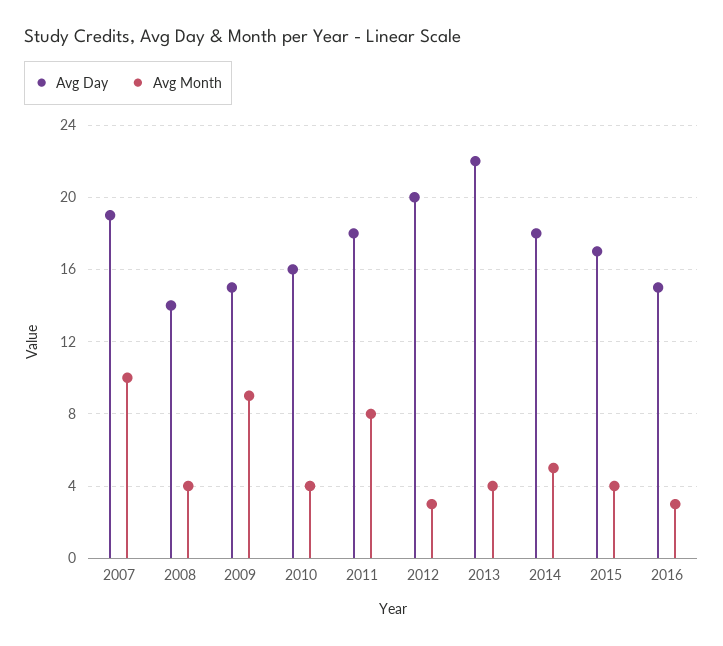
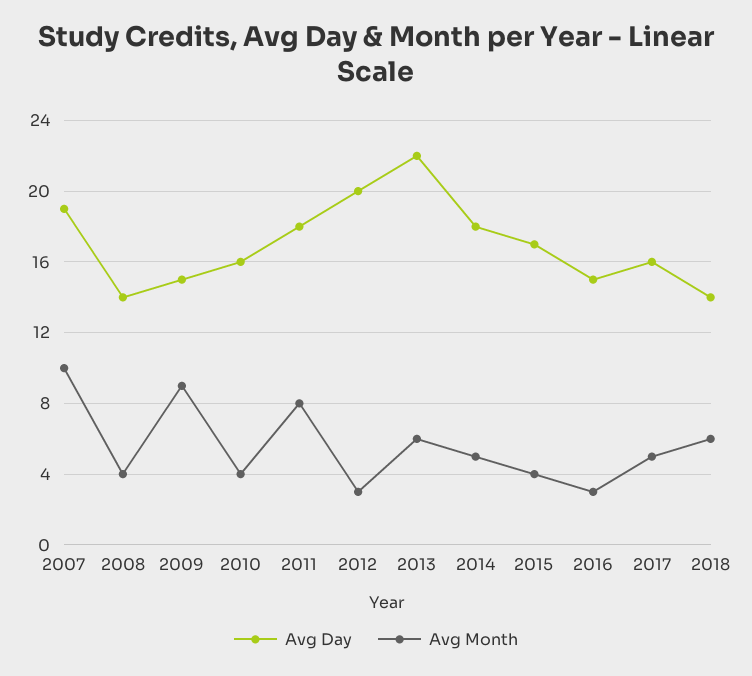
Avg Month, 2013: 4 -> 6
Avg Day, 2017: none -> 16
Avg Month, 2017: none -> 5
Avg Day, 2018: none -> 14
Avg Month, 2018: none -> 6

